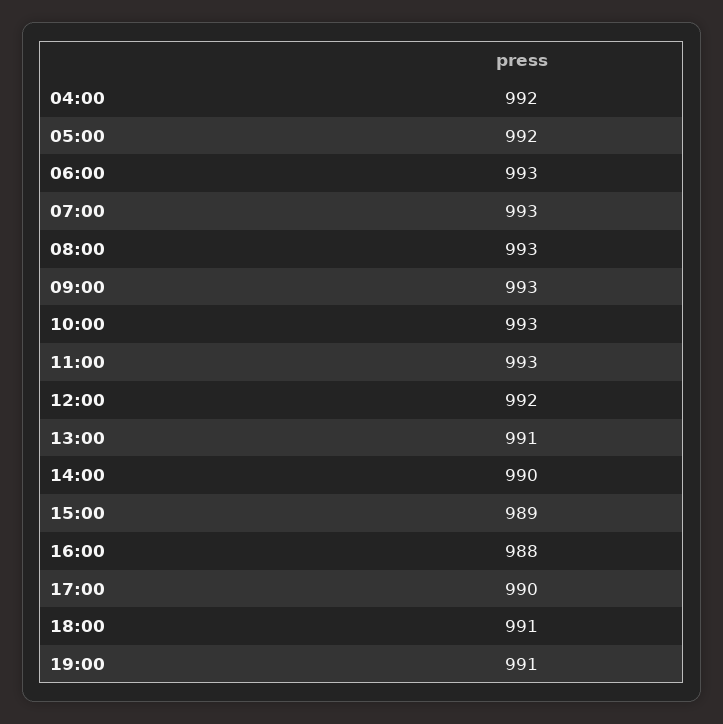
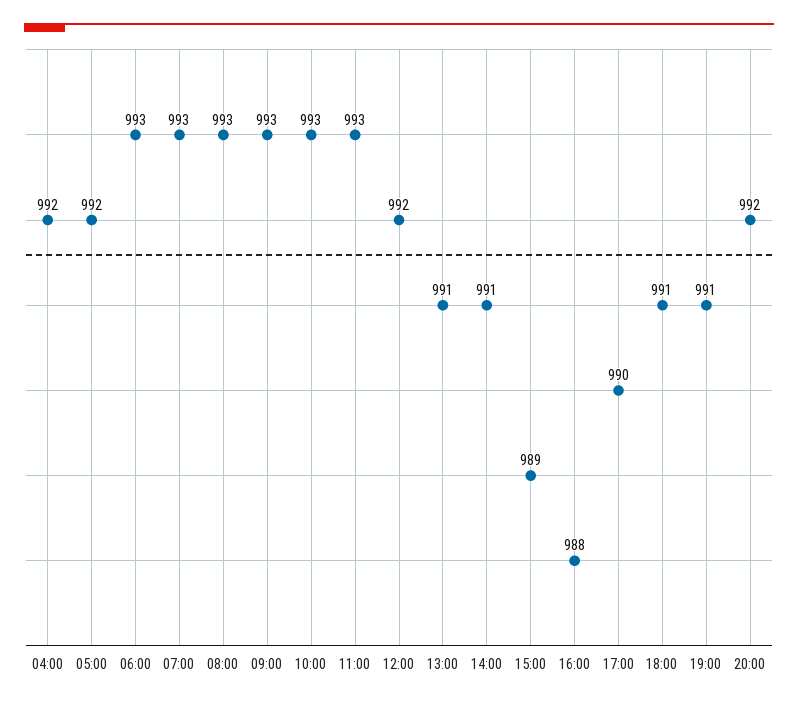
14:00: 990 -> 991
20:00: none -> 992

